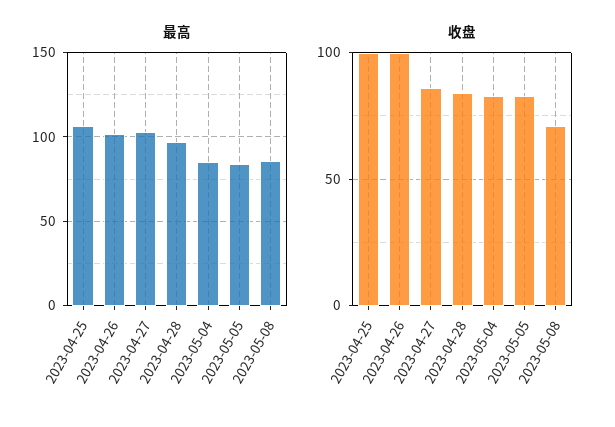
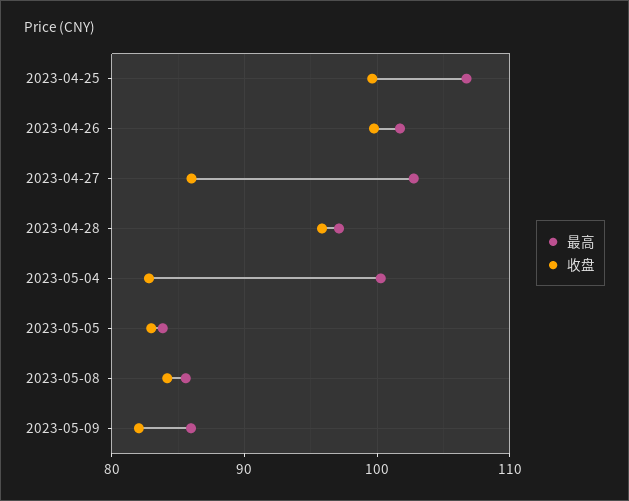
最高, 2023-05-04: 85 -> 100
收盘, 2023-04-28: 85 -> 96
收盘, 2023-05-08: 70 -> 84
最高, 2023-05-09: none -> 86
收盘, 2023-05-09: none -> 82

